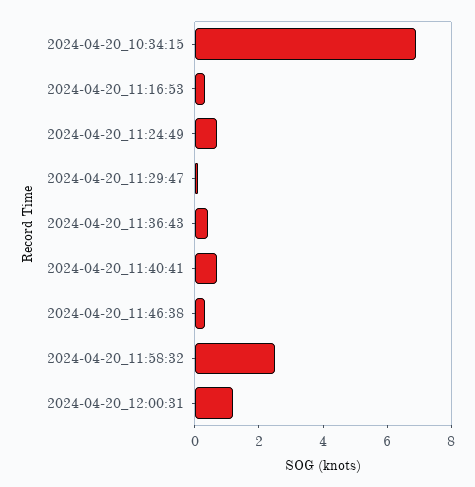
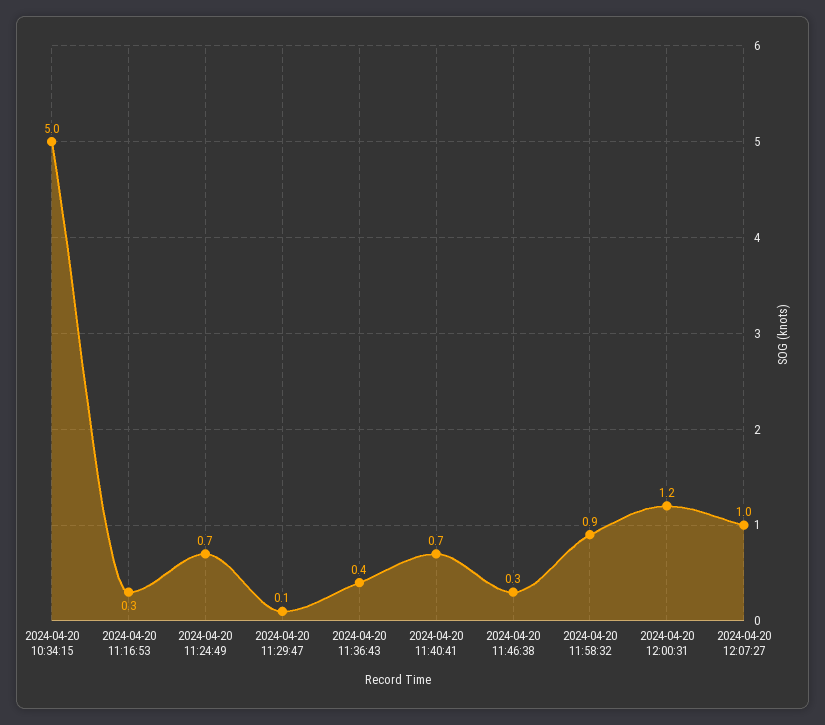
2024-04-20_10:34:15: 7 -> 5
2024-04-20_11:58:32: 2.5 -> 0.9
2024-04-20 12:07:27: none -> 1

